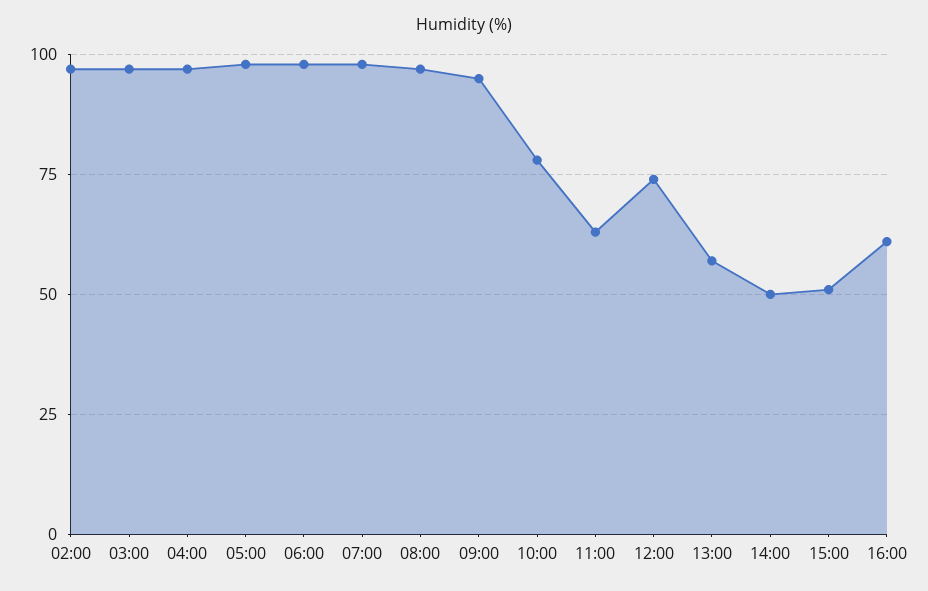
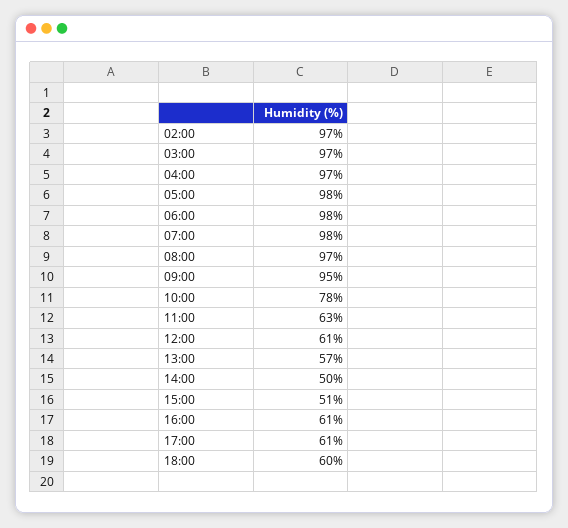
12:00: 75 -> 61
17:00: none -> 61
18:00: none -> 60

